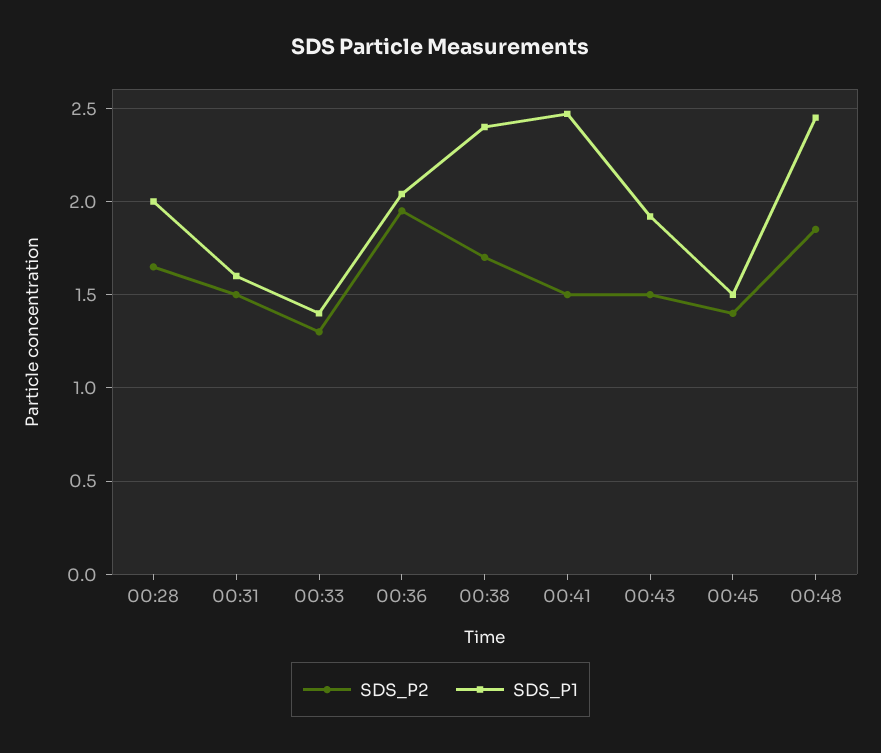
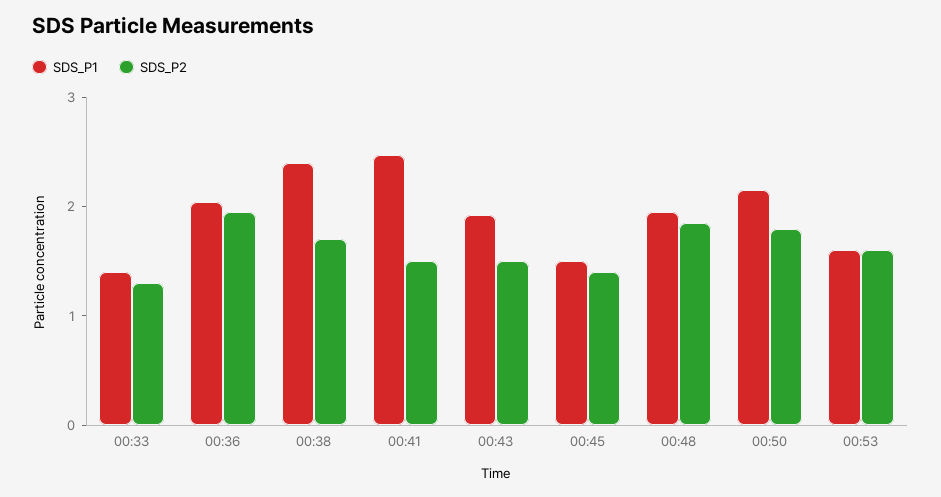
SDS_P2, 00:28: 1.65 -> none
SDS_P1, 00:28: 2 -> none
SDS_P2, 00:31: 1.5 -> none
SDS_P1, 00:31: 1.6 -> none
SDS_P1, 00:48: 2.45 -> 2
SDS_P1, 00:50: none -> 2.2
SDS_P2, 00:50: none -> 1.8
SDS_P1, 00:53: none -> 1.6
SDS_P2, 00:53: none -> 1.6

